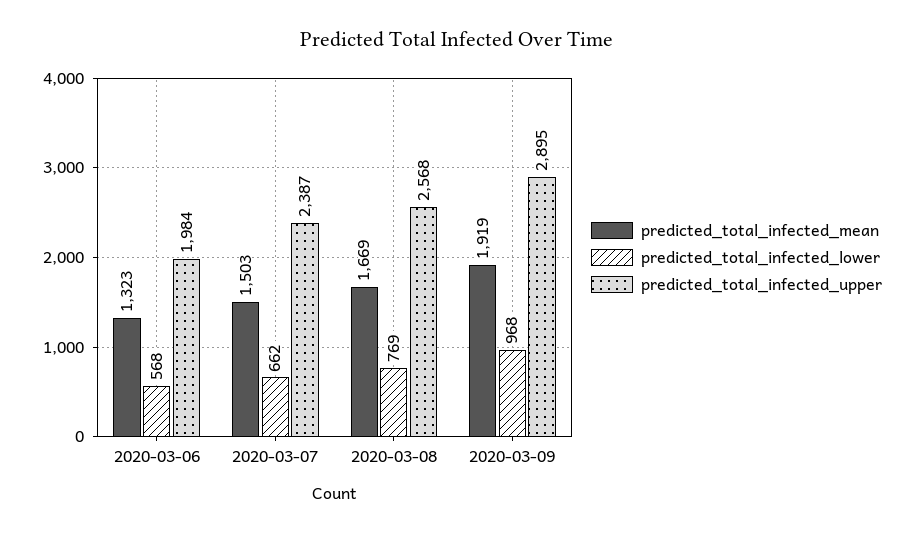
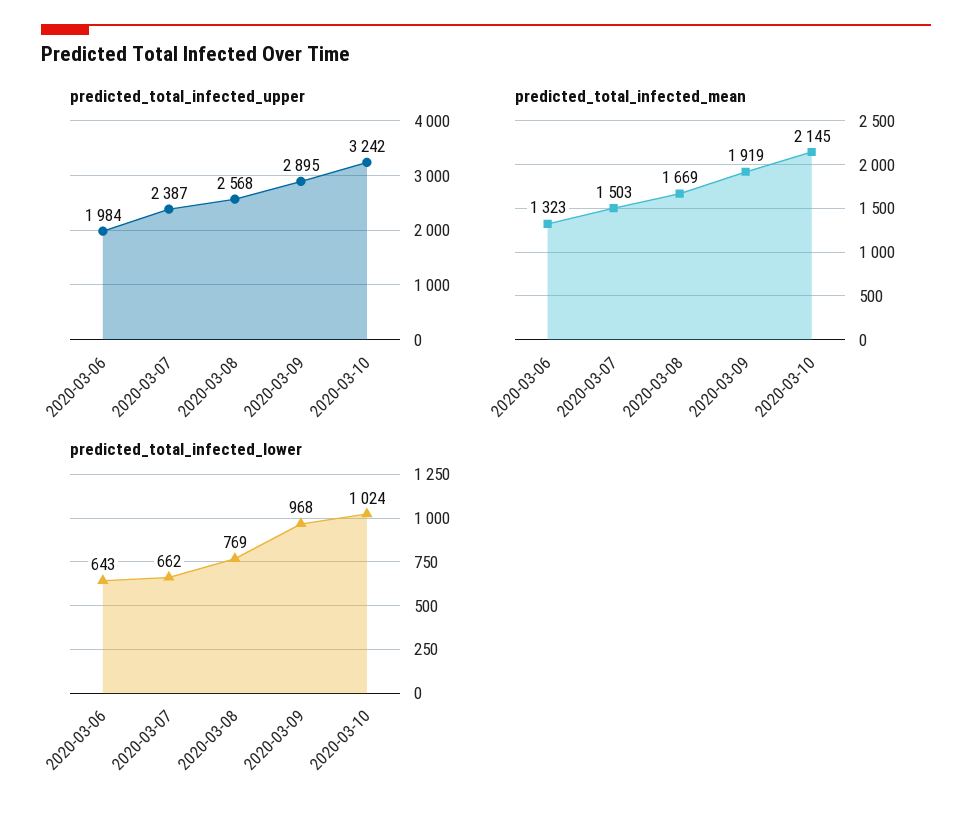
predicted_total_infected_lower, 2020-03-06: 568 -> 643
predicted_total_infected_upper, 2020-03-10: none -> 3242
predicted_total_infected_mean, 2020-03-10: none -> 2145
predicted_total_infected_lower, 2020-03-10: none -> 1024

